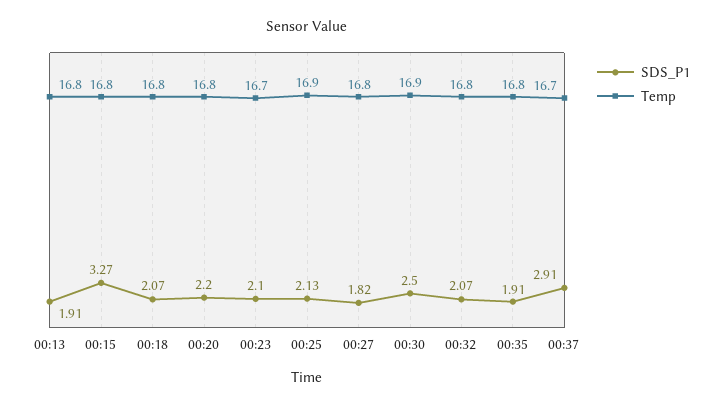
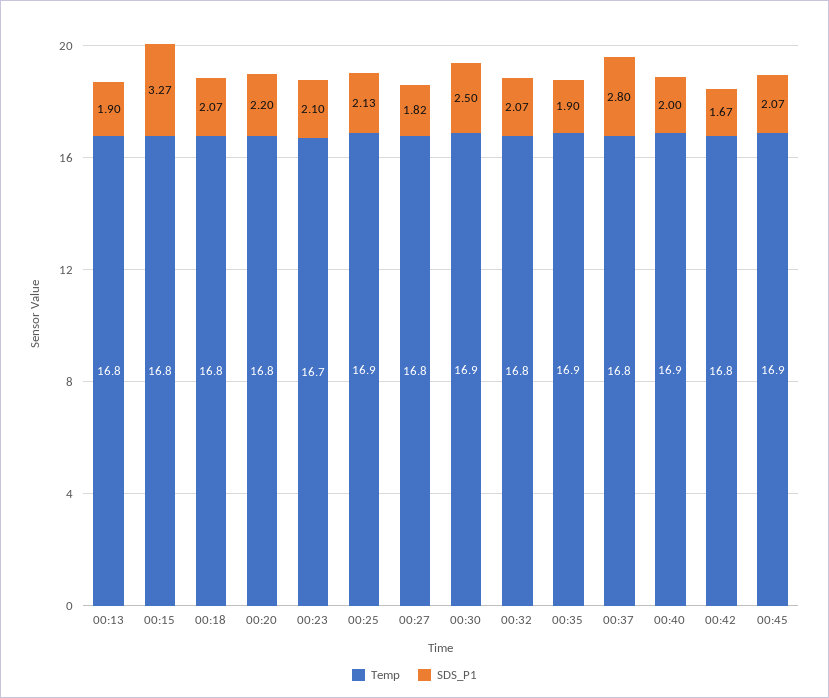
SDS_P1, 00:13: 1.91 -> 1.9
SDS_P1, 00:35: 1.91 -> 1.9
Temp, 00:35: 16.8 -> 16.9
SDS_P1, 00:37: 2.91 -> 2.8
Temp, 00:37: 16.7 -> 16.8
Temp, 00:40: none -> 16.9
SDS_P1, 00:40: none -> 2
Temp, 00:42: none -> 16.8
SDS_P1, 00:42: none -> 1.67
Temp, 00:45: none -> 16.9
SDS_P1, 00:45: none -> 2.07

